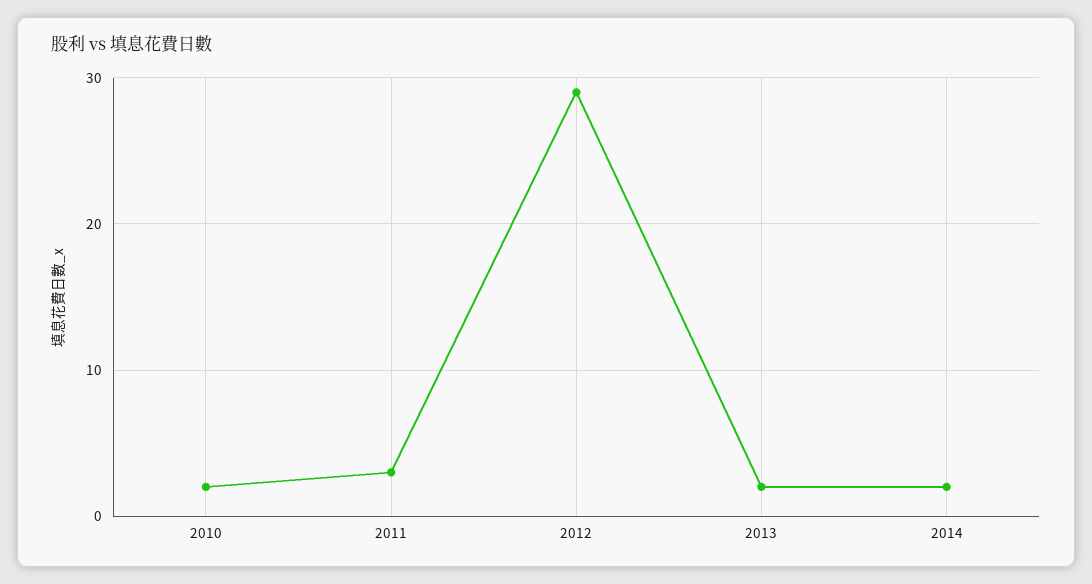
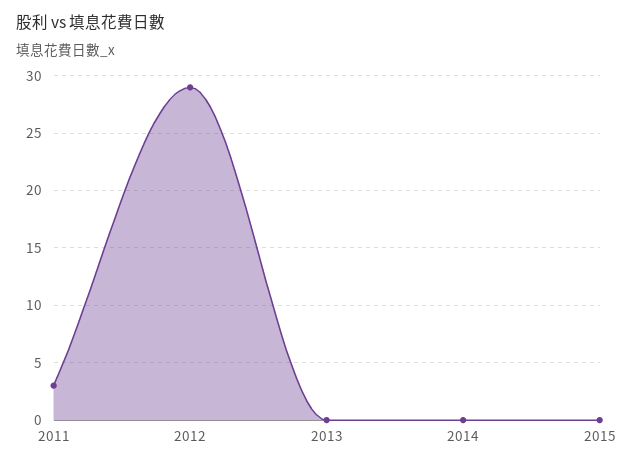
2010: 2 -> none
2013: 2 -> 0
2014: 2 -> 0
2015: none -> 0

